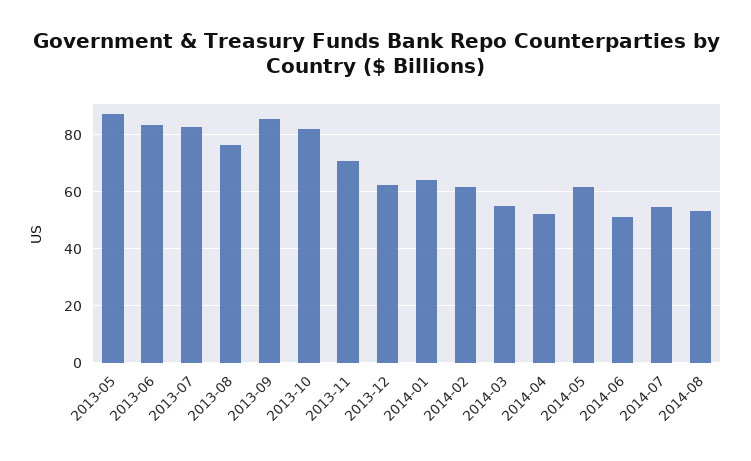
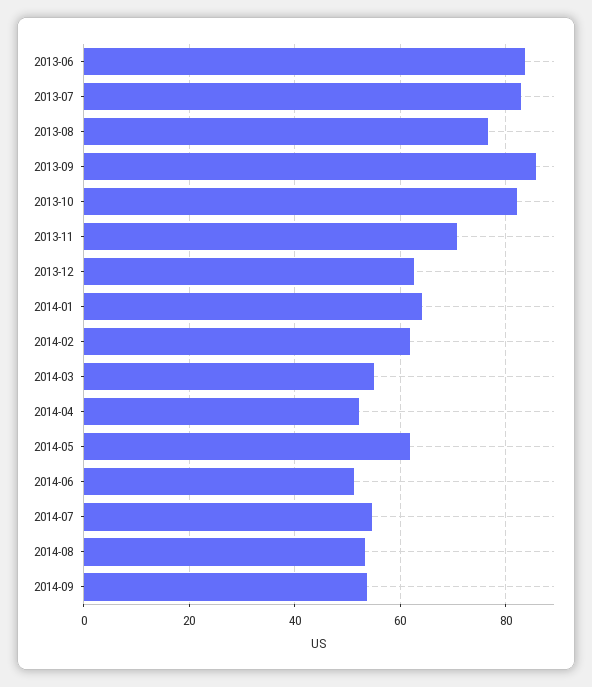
2013-05: 87.5 -> none
2014-09: none -> 54

